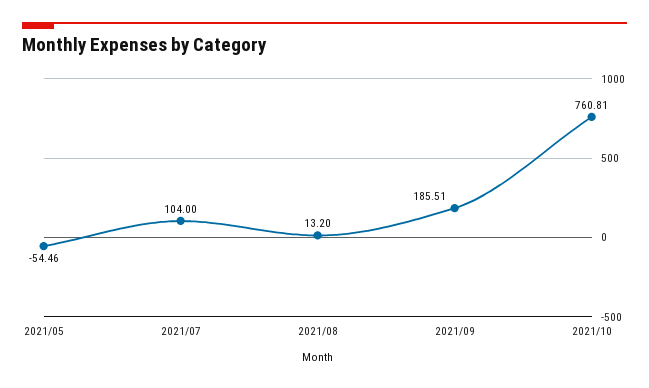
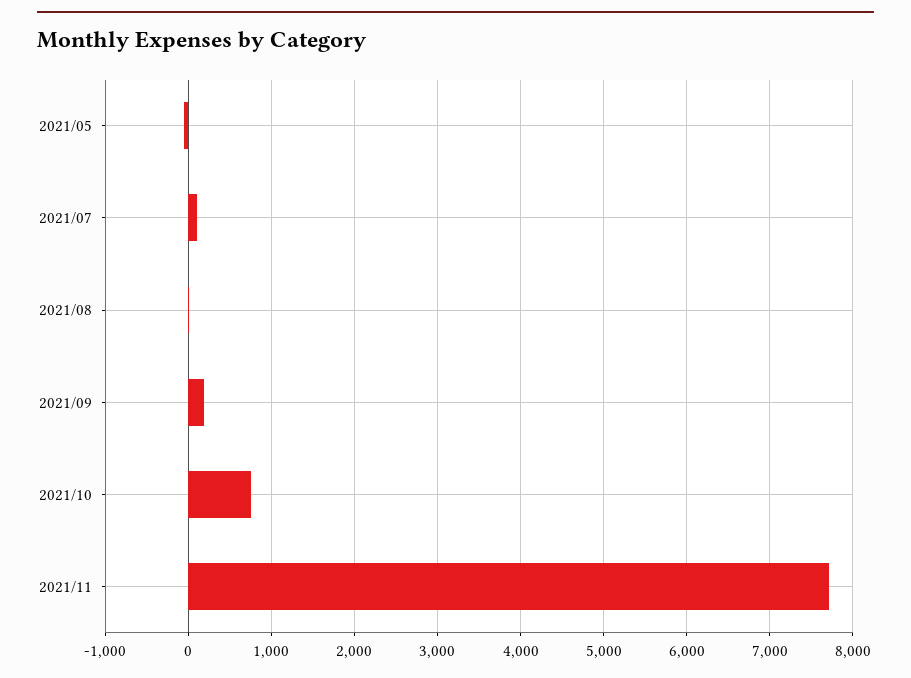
2021/11: none -> 7700

